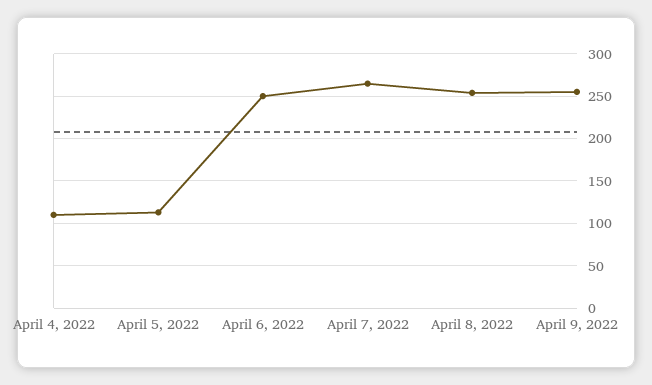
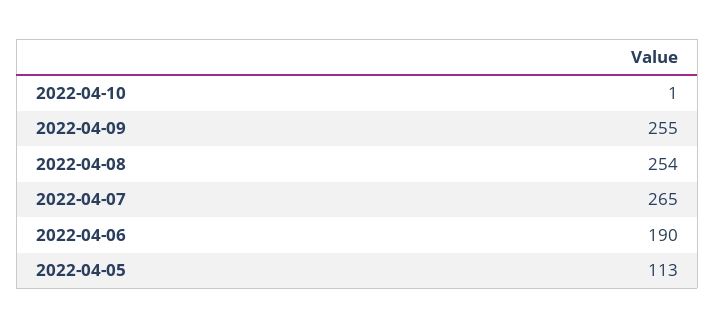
April 4, 2022: 110 -> none
April 6, 2022: 250 -> 190
2022-04-10: none -> 1

